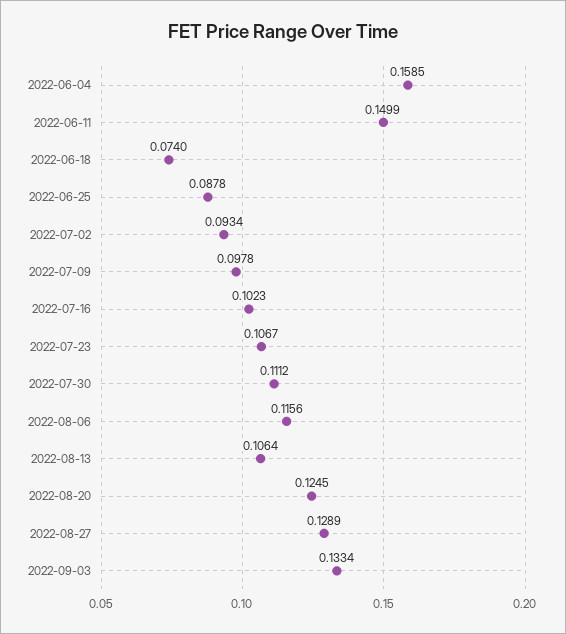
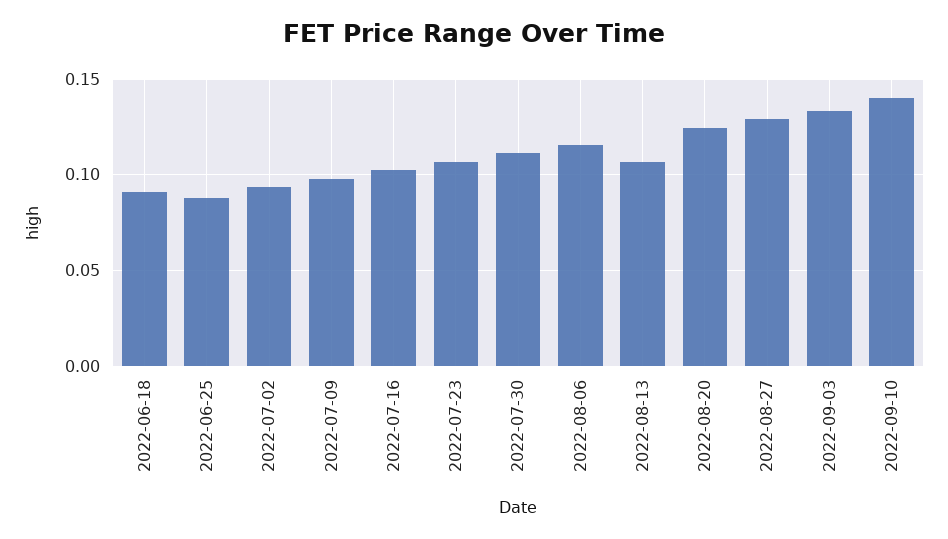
2022-06-04: 0.1585 -> none
2022-06-11: 0.1499 -> none
2022-06-18: 0.074 -> 0.09
2022-09-10: none -> 0.14

